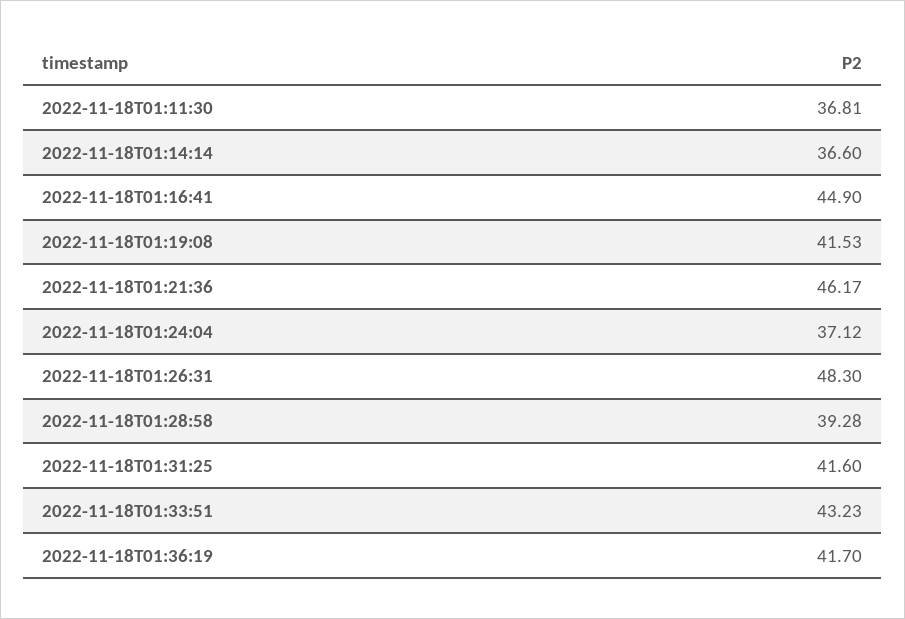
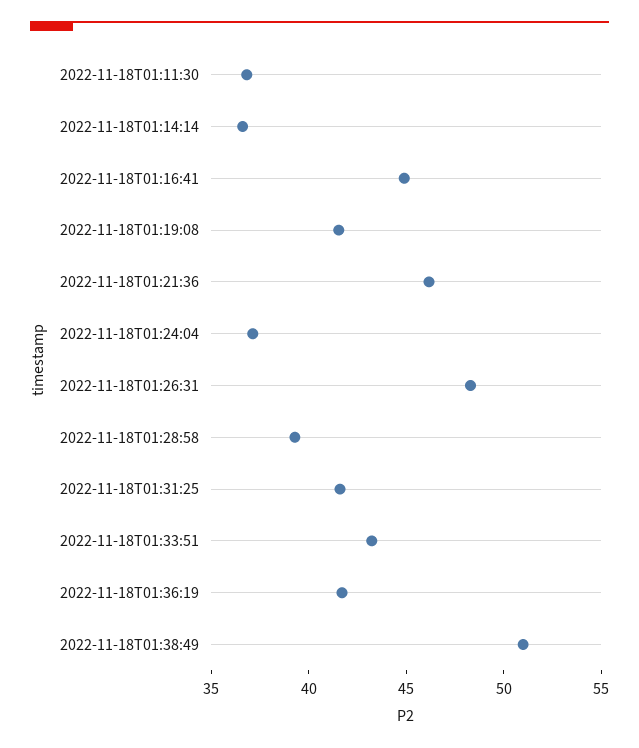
2022-11-18T01:38:49: none -> 51

